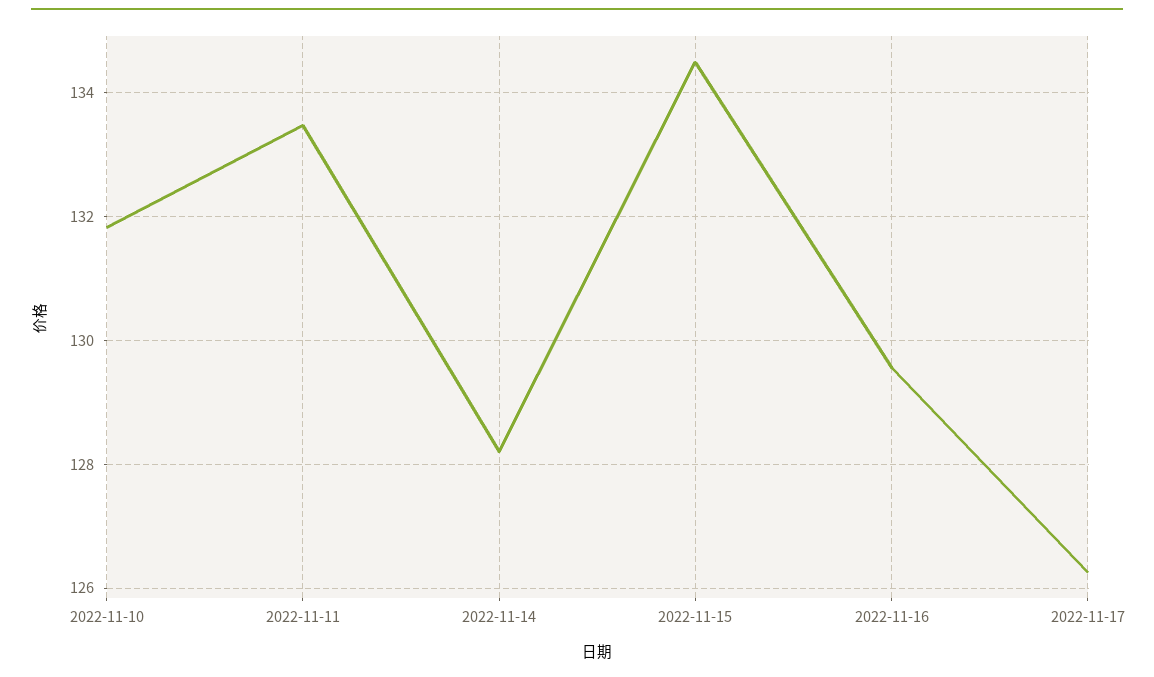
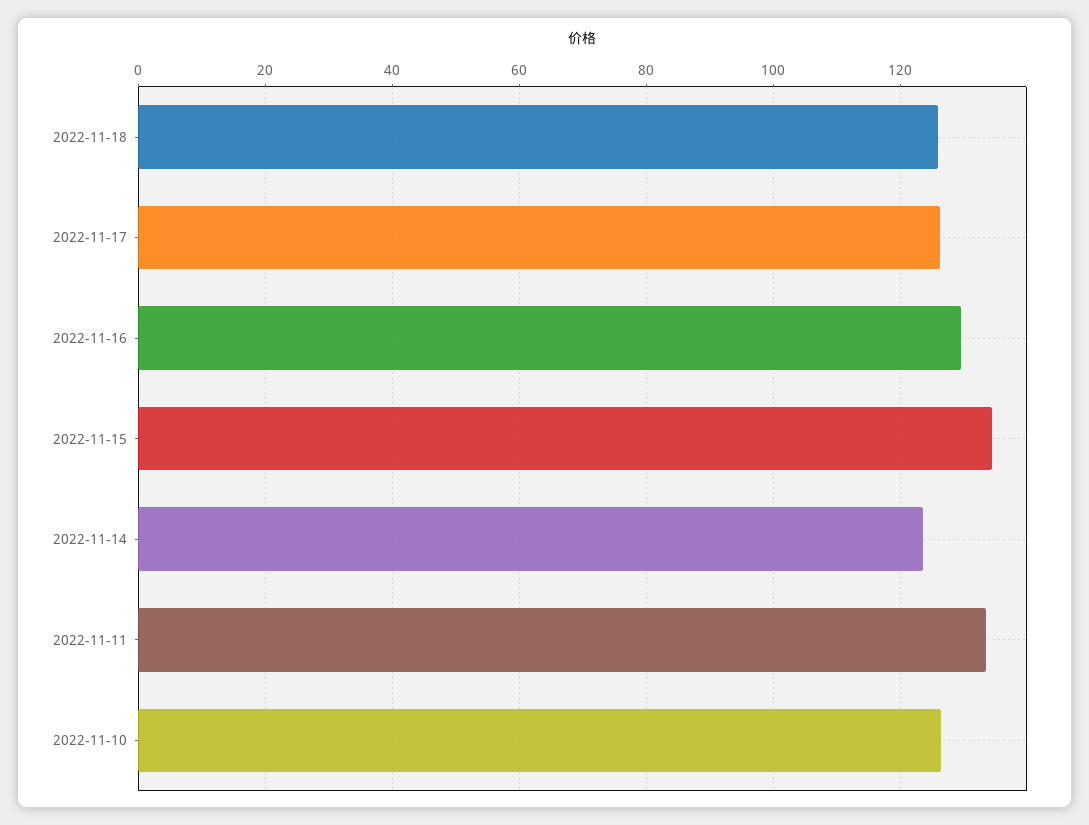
2022-11-10: 131.8 -> 126
2022-11-14: 128.2 -> 124
2022-11-18: none -> 126

